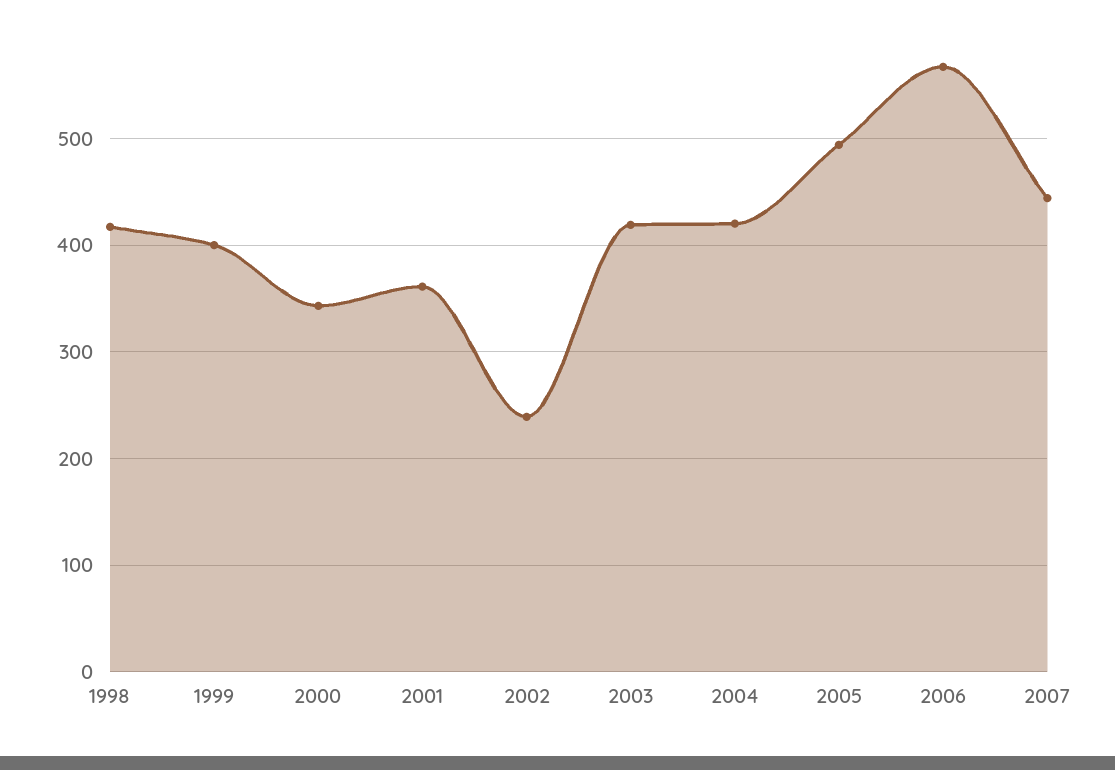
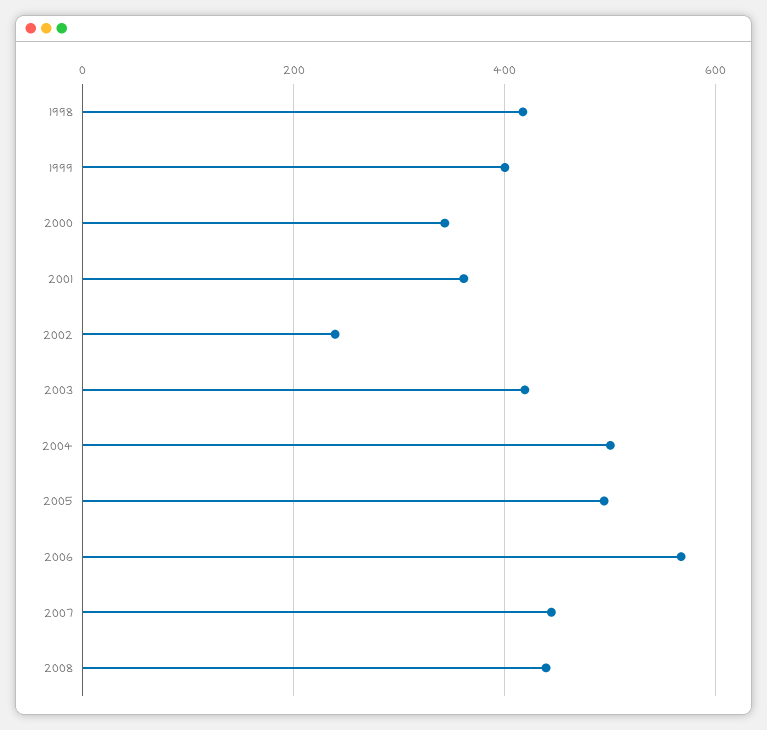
2004: 420 -> 500
2008: none -> 440

